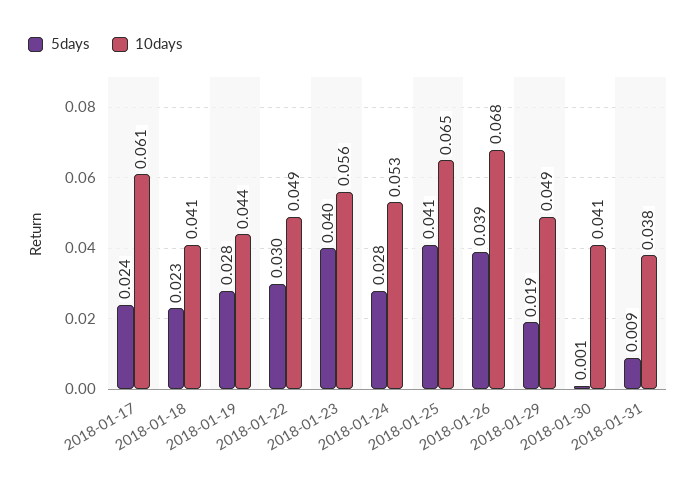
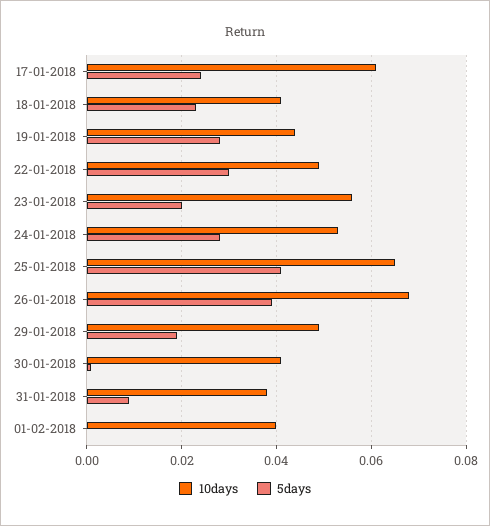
5days, 2018-01-23: 0.04 -> 0.02
10days, 01-02-2018: none -> 0.04
5days, 01-02-2018: none -> 0

